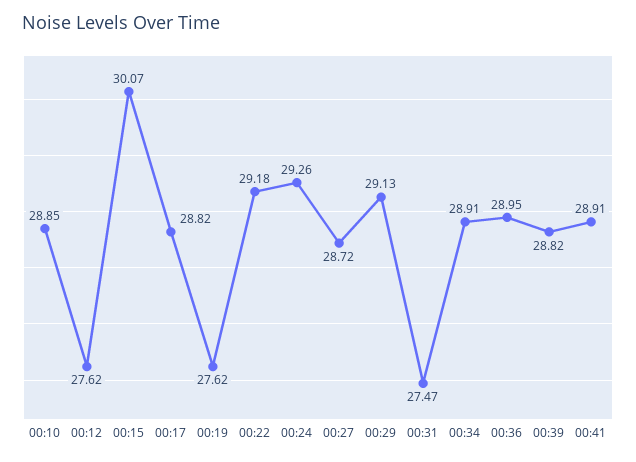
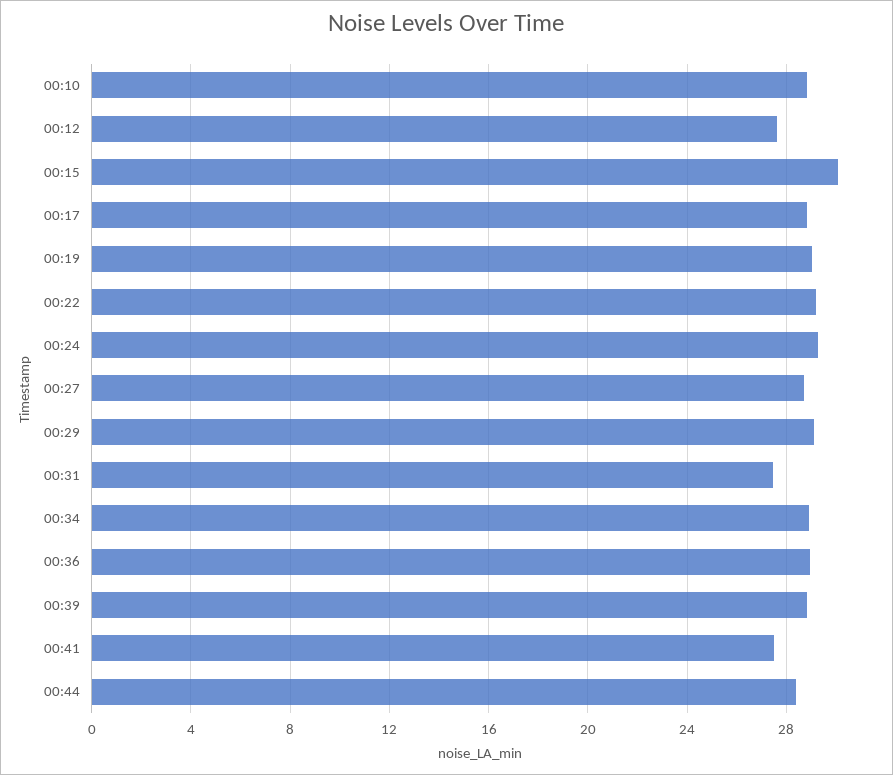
00:19: 27.62 -> 29
00:41: 28.91 -> 27.5
00:44: none -> 28.5

